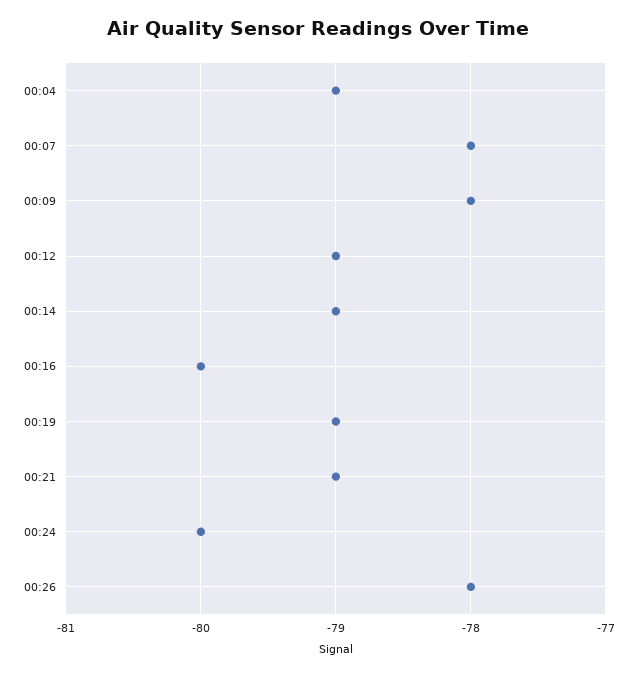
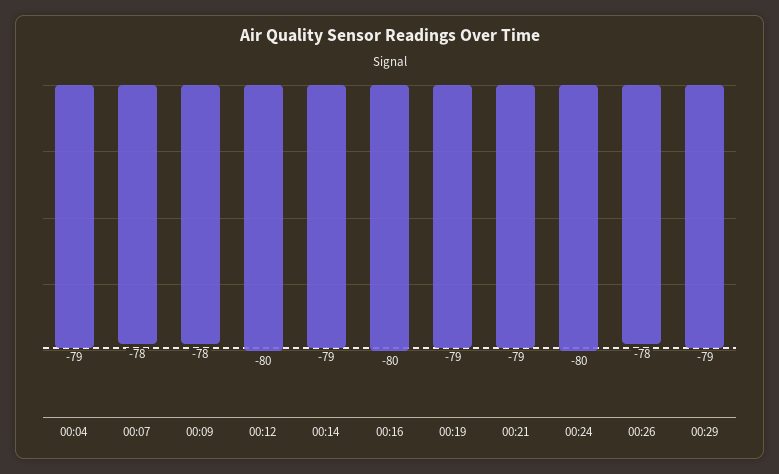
00:12: -79 -> -80
00:29: none -> -79

